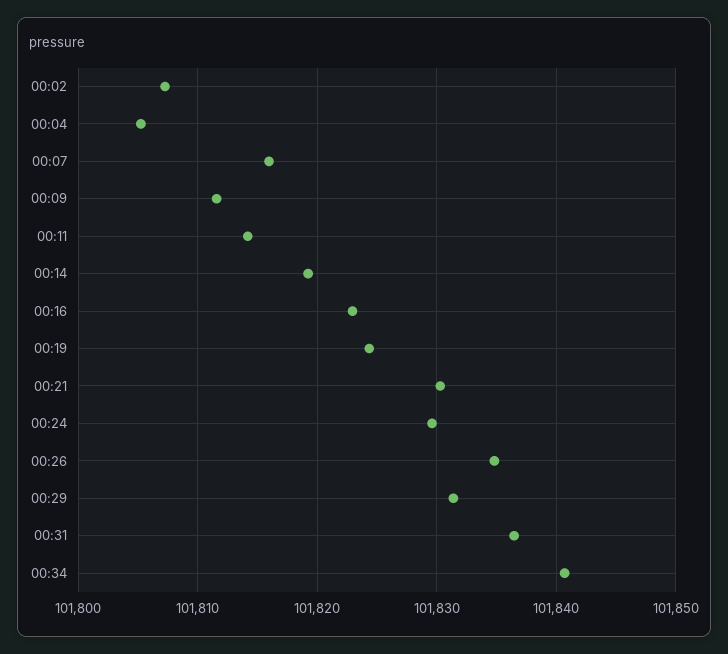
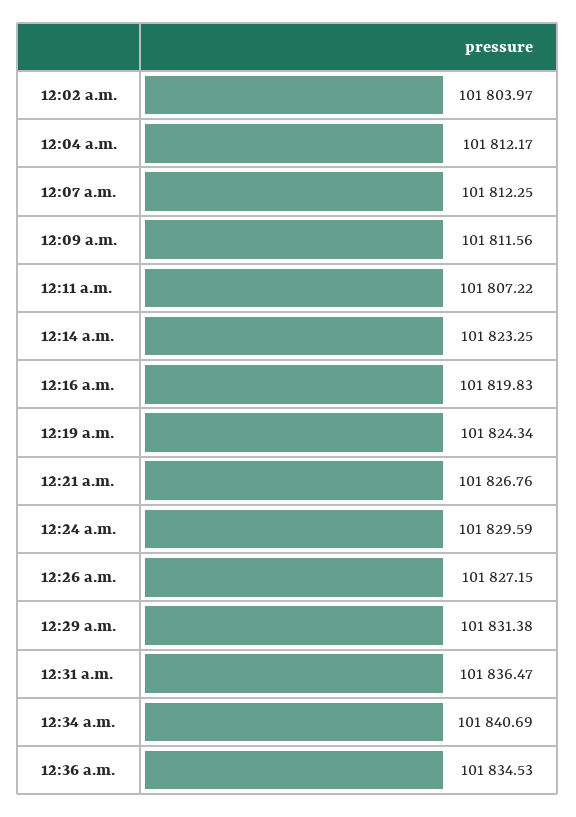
00:02: 101807 -> 101803.97
00:04: 101805 -> 101812.17
00:07: 101816 -> 101812.25
00:11: 101814 -> 101807.22
00:14: 101819 -> 101823.25
00:16: 101823 -> 101819.83
00:21: 101830 -> 101826.76
00:26: 101835 -> 101827.15
12:36 a.m.: none -> 101834.53

